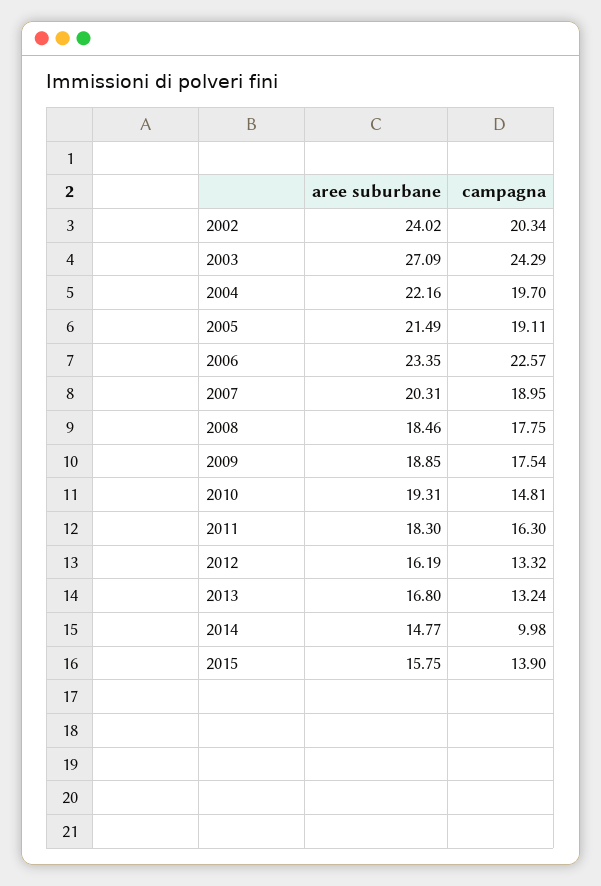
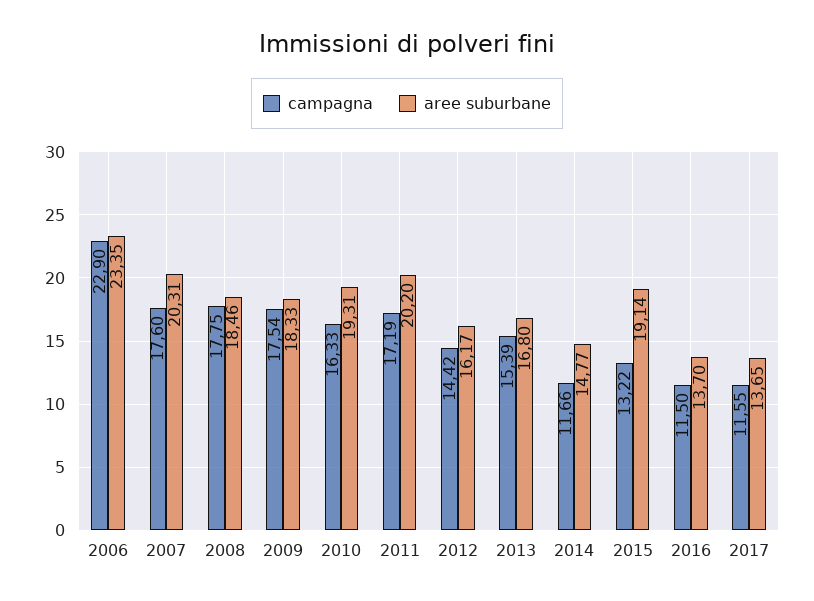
aree suburbane, 2002: 24.02 -> none
campagna, 2002: 20.34 -> none
aree suburbane, 2003: 27.09 -> none
campagna, 2003: 24.29 -> none
aree suburbane, 2004: 22.16 -> none
campagna, 2004: 19.7 -> none
aree suburbane, 2005: 21.49 -> none
campagna, 2005: 19.11 -> none
campagna, 2006: 22.57 -> 22.9
campagna, 2007: 18.95 -> 17.6
aree suburbane, 2009: 18.85 -> 18.33
campagna, 2010: 14.81 -> 16.33
aree suburbane, 2011: 18.3 -> 20.2
campagna, 2011: 16.3 -> 17.19
aree suburbane, 2012: 16.19 -> 16.17
campagna, 2012: 13.32 -> 14.42
campagna, 2013: 13.24 -> 15.39
campagna, 2014: 9.98 -> 11.66
aree suburbane, 2015: 15.75 -> 19.14
campagna, 2015: 13.9 -> 13.22
campagna, 2016: none -> 11.5
aree suburbane, 2016: none -> 13.7
campagna, 2017: none -> 11.55
aree suburbane, 2017: none -> 13.65

